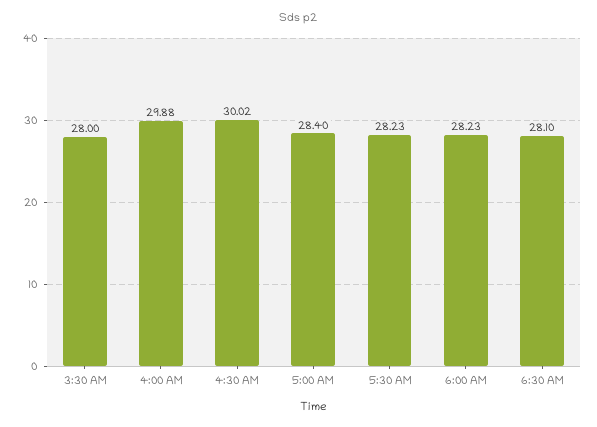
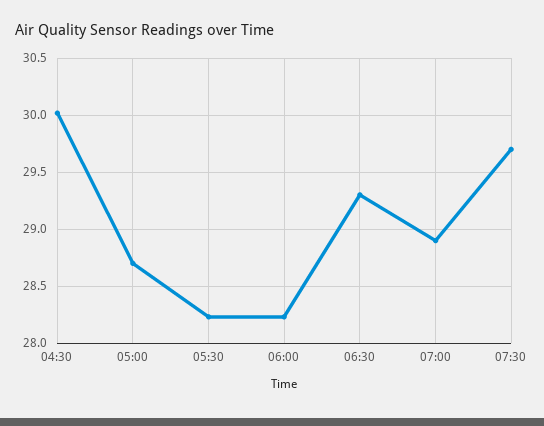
3:30 AM: 28 -> none
4:00 AM: 29.88 -> none
5:00 AM: 28.4 -> 28.7
6:30 AM: 28.1 -> 29.3
07:00: none -> 28.9
07:30: none -> 29.7

